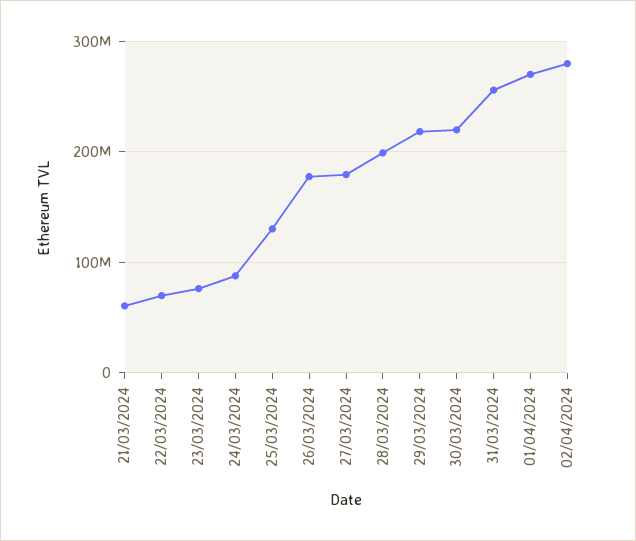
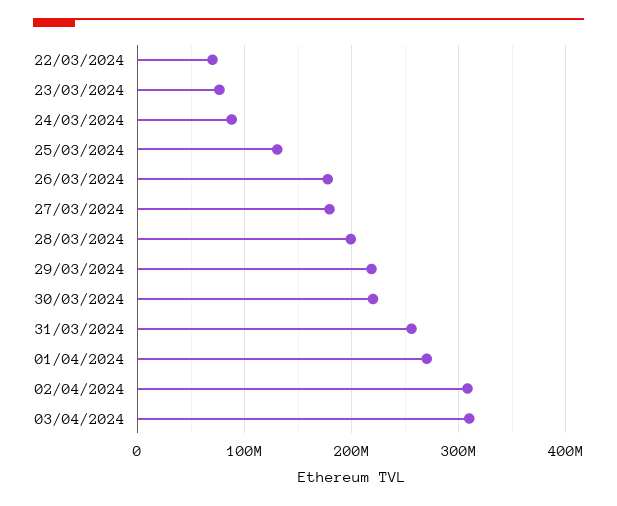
21/03/2024: 60000000 -> none
02/04/2024: 280000000 -> 310000000
03/04/2024: none -> 310000000

